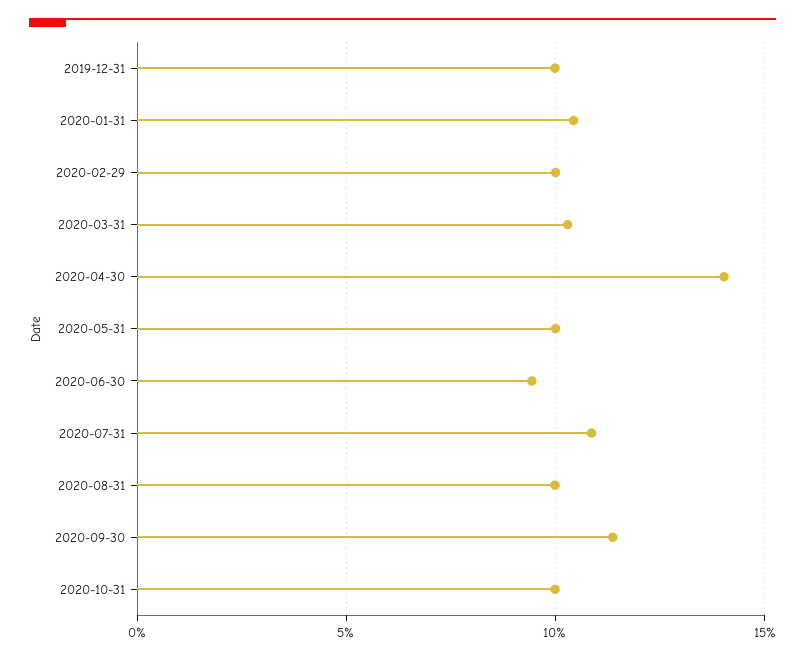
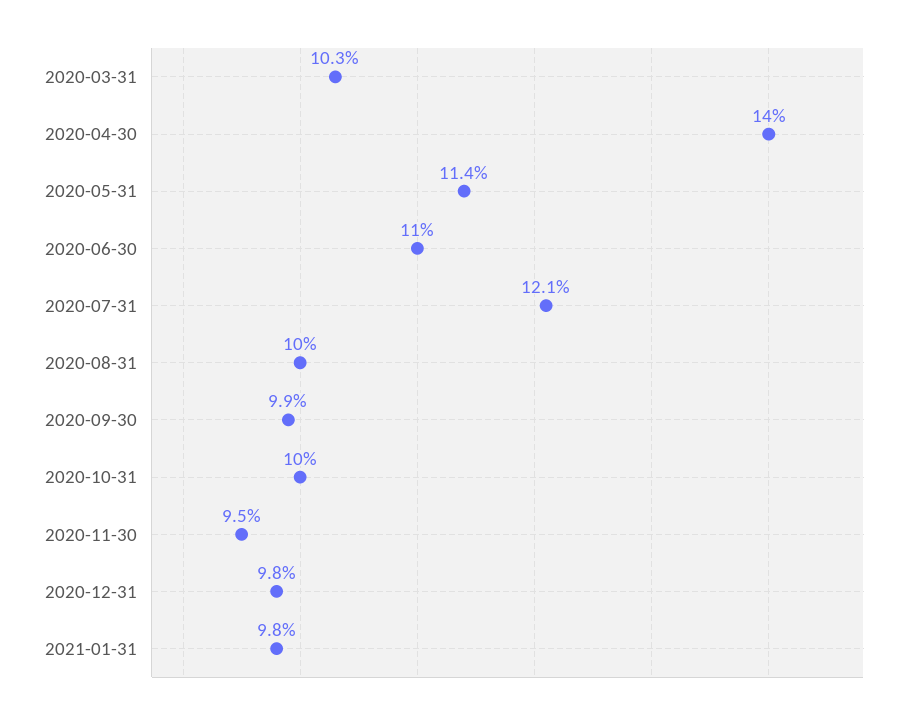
2019-12-31: 10 -> none
2020-01-31: 10.5 -> none
2020-02-29: 10 -> none
2020-05-31: 10 -> 11.4
2020-06-30: 9.5 -> 11
2020-07-31: 11 -> 12.1
2020-09-30: 11.5 -> 9.9
2020-11-30: none -> 9.5
2020-12-31: none -> 9.8
2021-01-31: none -> 9.8

